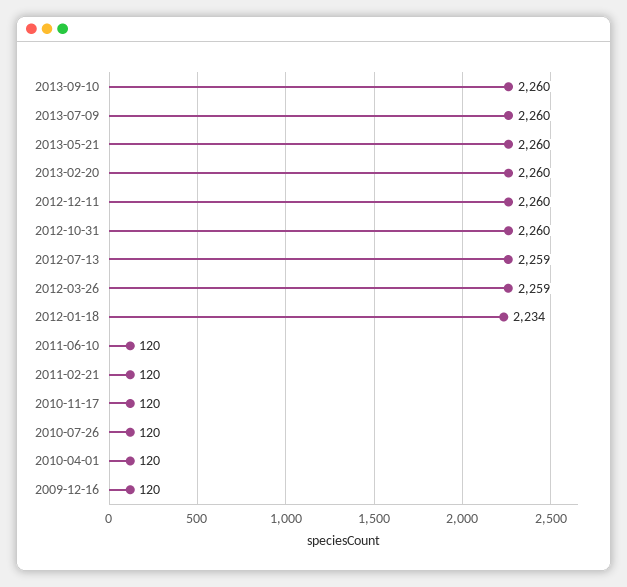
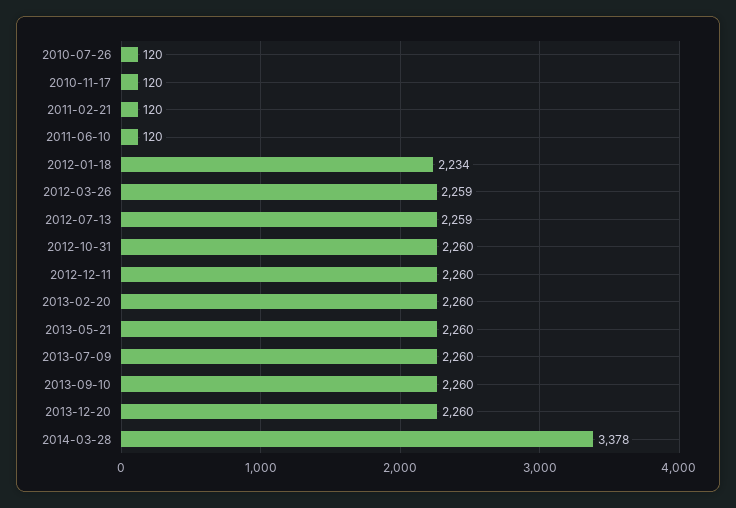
2010-04-01: 120 -> none
2009-12-16: 120 -> none
2013-12-20: none -> 2260
2014-03-28: none -> 3378

